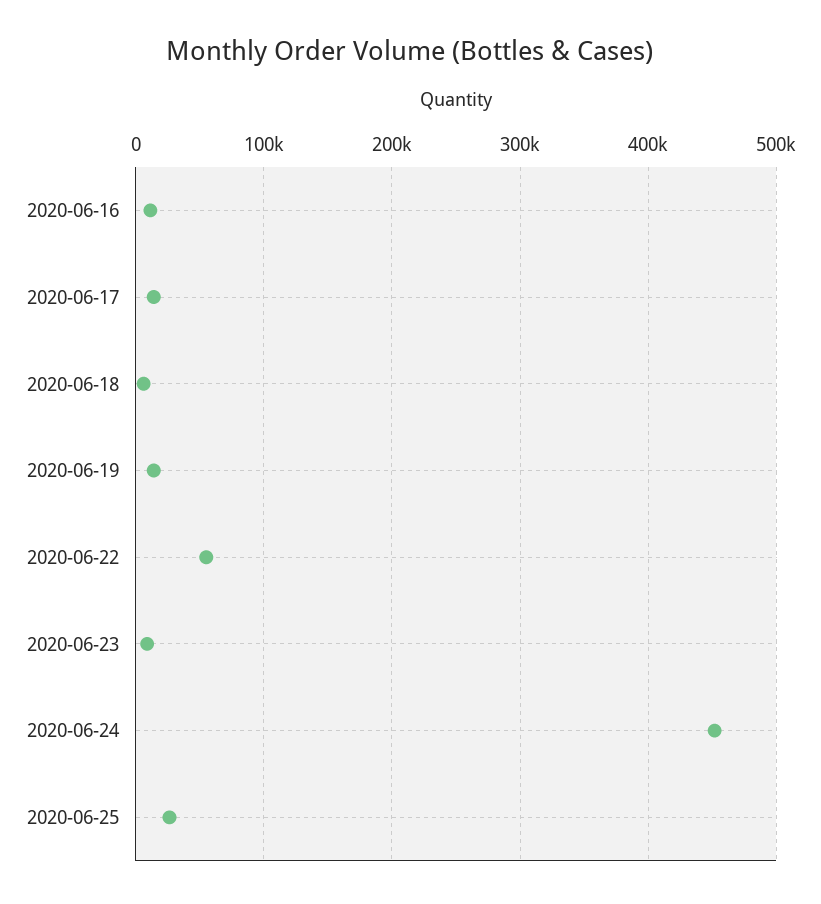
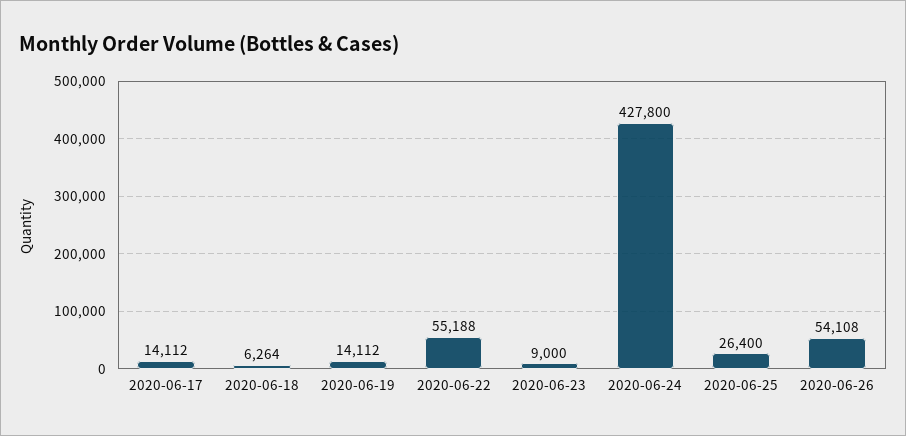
2020-06-16: 10000 -> none
2020-06-24: 450000 -> 427800
2020-06-26: none -> 54108

